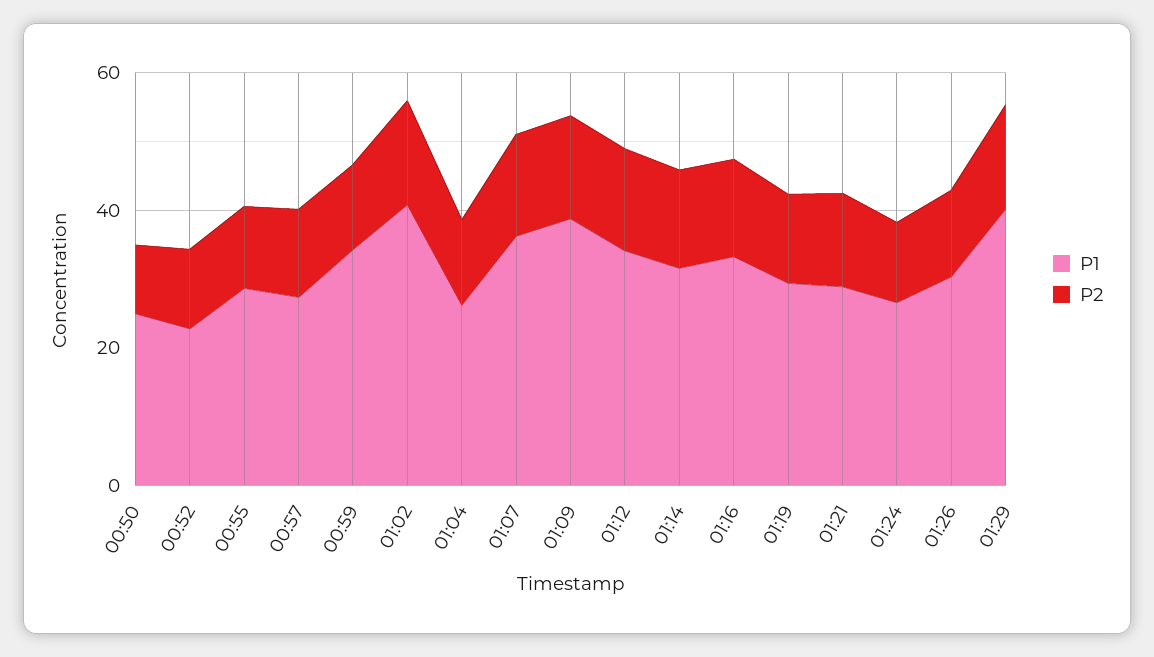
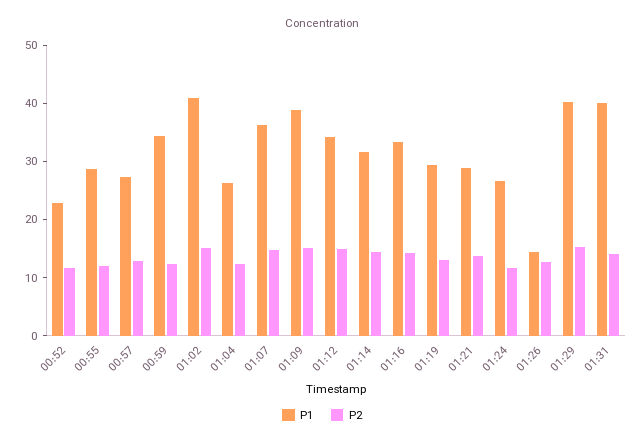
P1, 00:50: 25 -> none
P2, 00:50: 10 -> none
P1, 01:26: 30 -> 14
P1, 01:31: none -> 40
P2, 01:31: none -> 14

